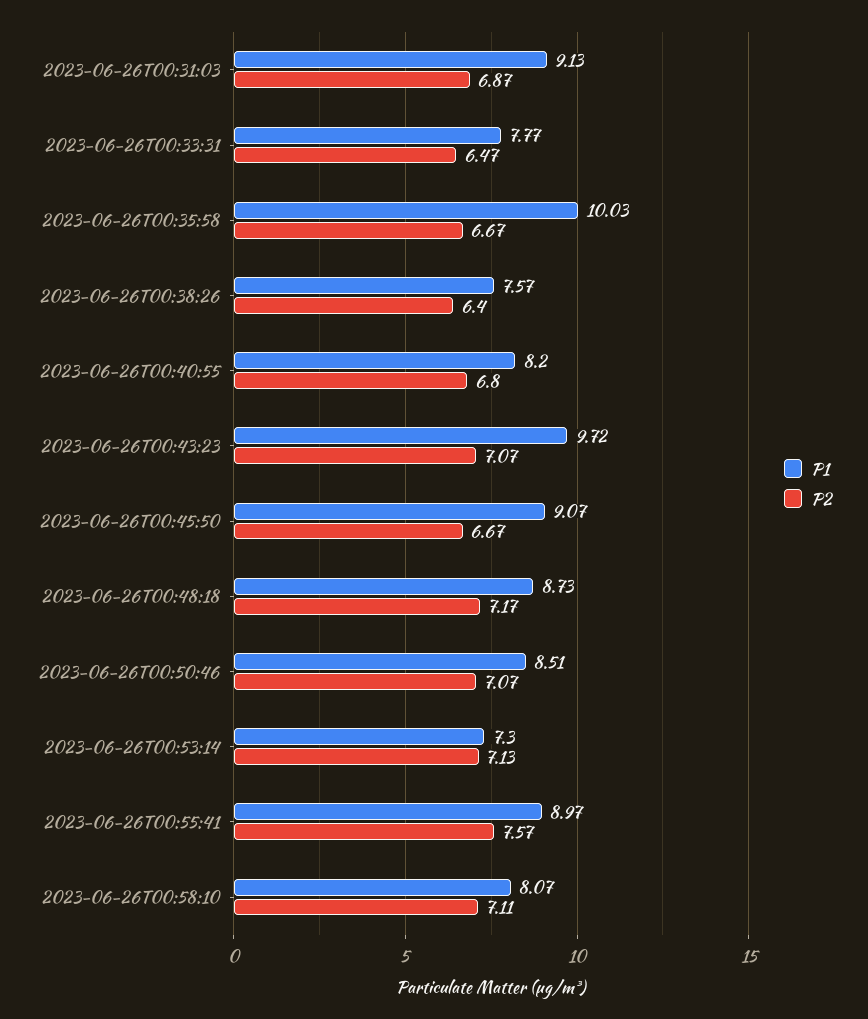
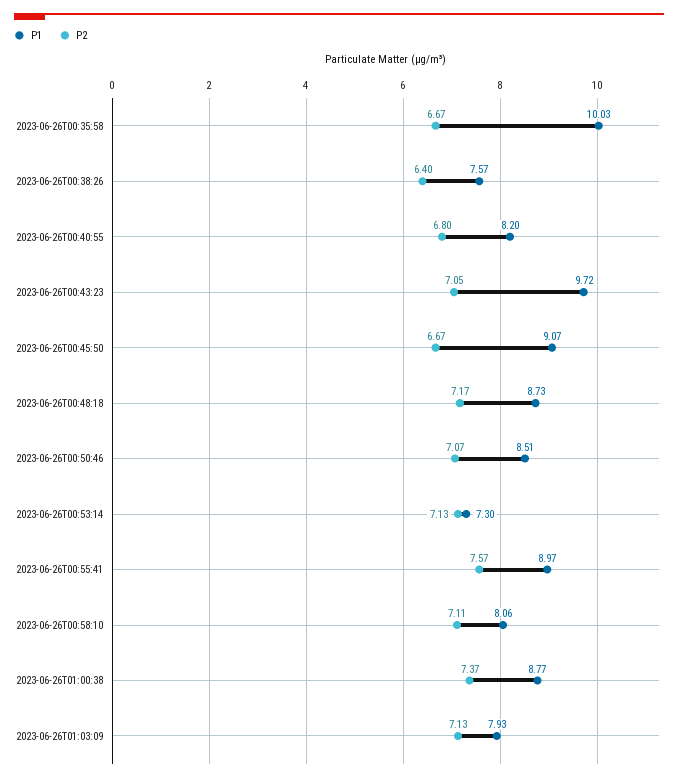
P1, 2023-06-26T00:31:03: 9.13 -> none
P2, 2023-06-26T00:31:03: 6.87 -> none
P1, 2023-06-26T00:33:31: 7.77 -> none
P2, 2023-06-26T00:33:31: 6.47 -> none
P2, 2023-06-26T00:43:23: 7.07 -> 7.05
P1, 2023-06-26T00:58:10: 8.07 -> 8.06
P1, 2023-06-26T01:00:38: none -> 8.77
P2, 2023-06-26T01:00:38: none -> 7.37
P1, 2023-06-26T01:03:09: none -> 7.93
P2, 2023-06-26T01:03:09: none -> 7.13

